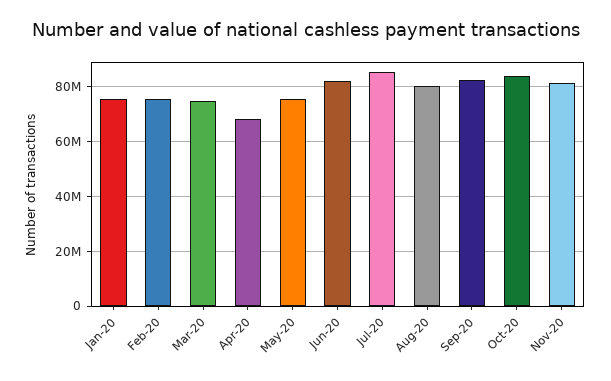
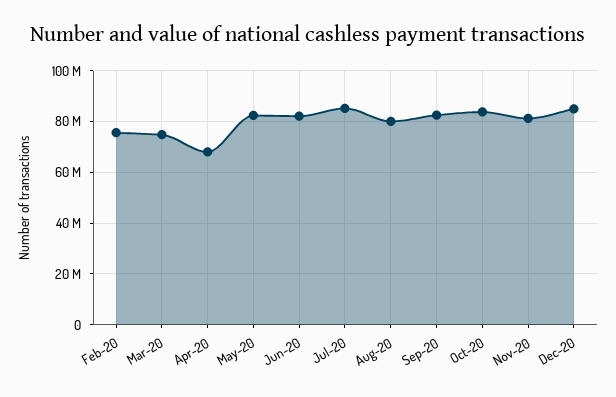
Jan-20: 75000000 -> none
May-20: 75000000 -> 82500000
Dec-20: none -> 85000000

